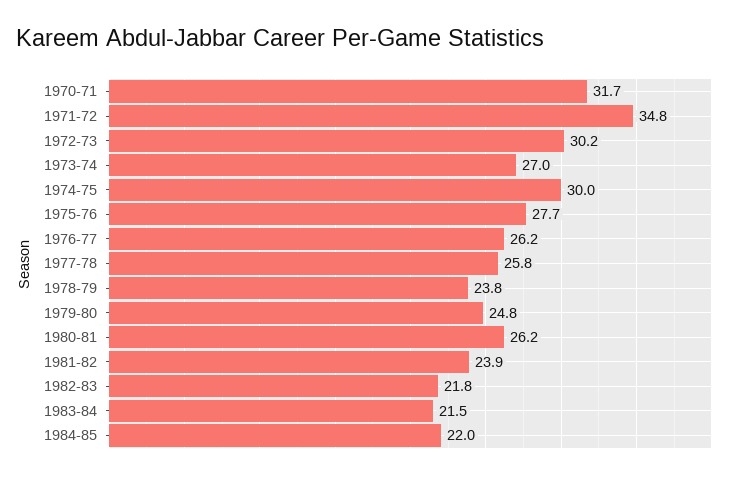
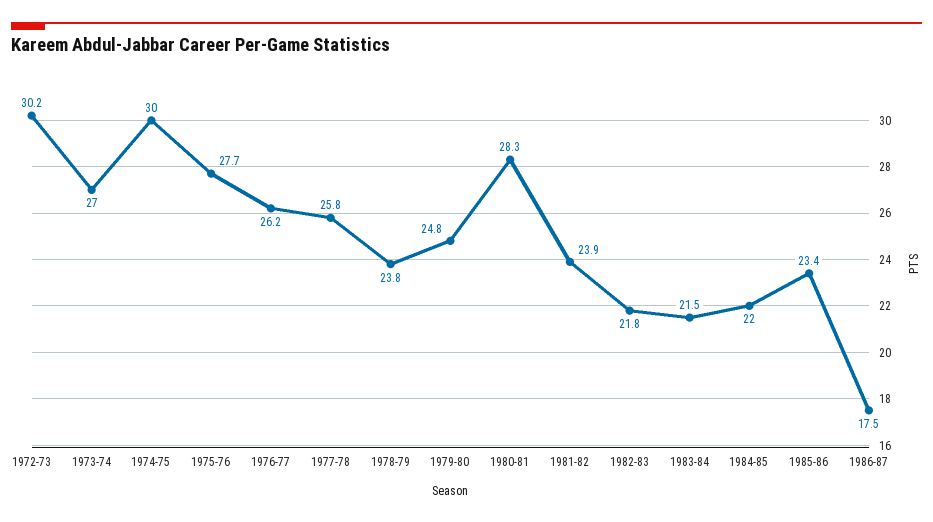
1970-71: 31.7 -> none
1971-72: 34.8 -> none
1980-81: 26.2 -> 28.3
1985-86: none -> 23.4
1986-87: none -> 17.5

